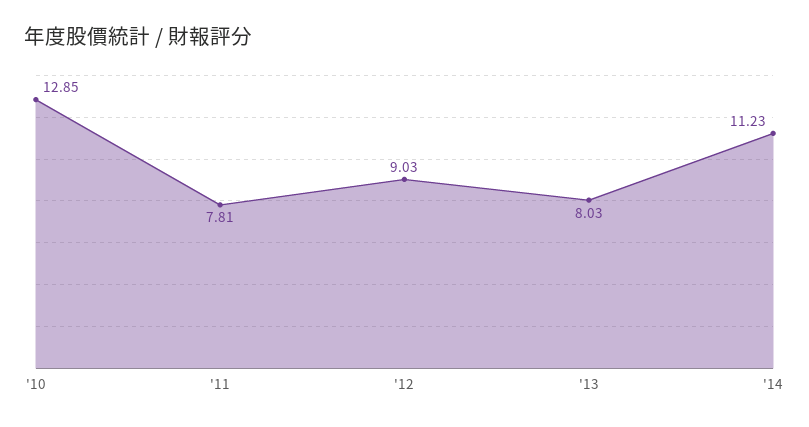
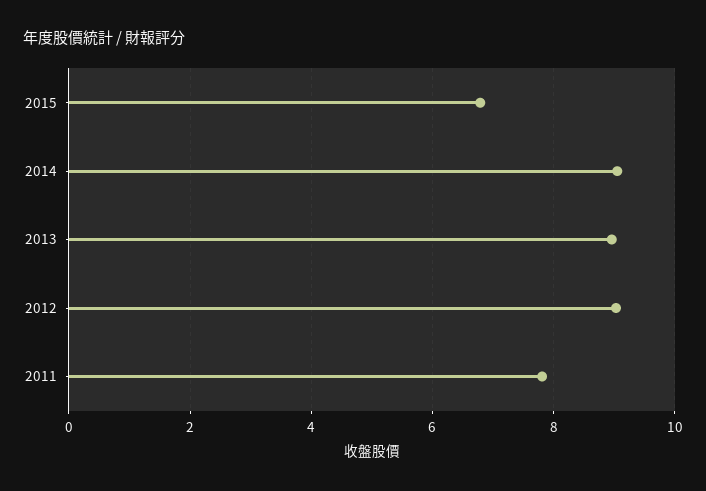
'10: 12.85 -> none
'13: 8.03 -> 9
'14: 11.23 -> 9
2015: none -> 6.8

